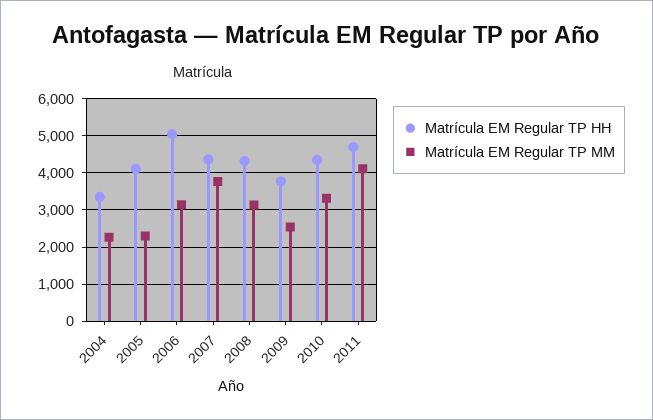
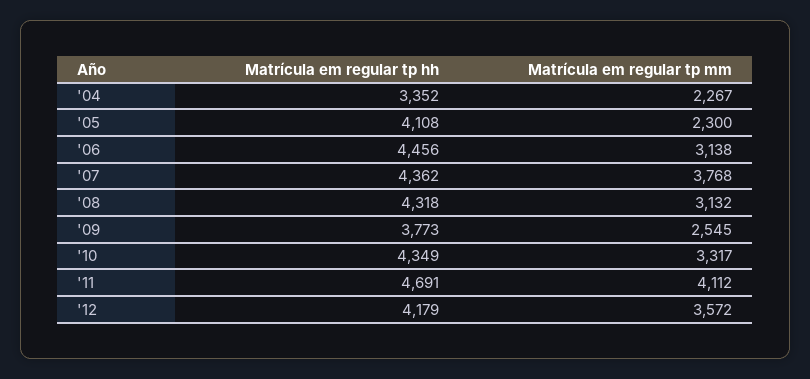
Matrícula EM Regular TP HH, 2006: 5000 -> 4456
Matrícula EM Regular TP HH, '12: none -> 4179
Matrícula EM Regular TP MM, '12: none -> 3572

